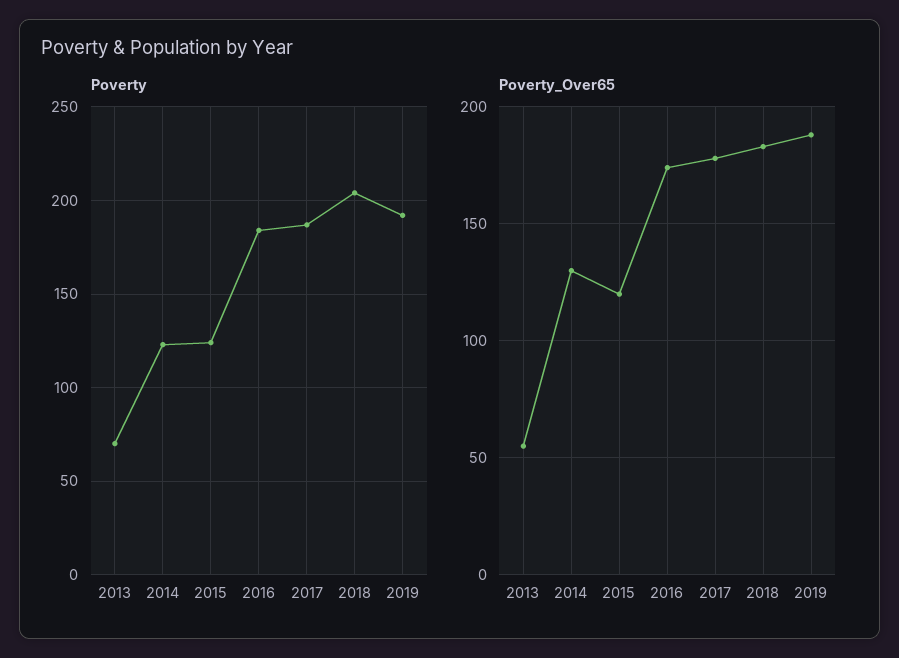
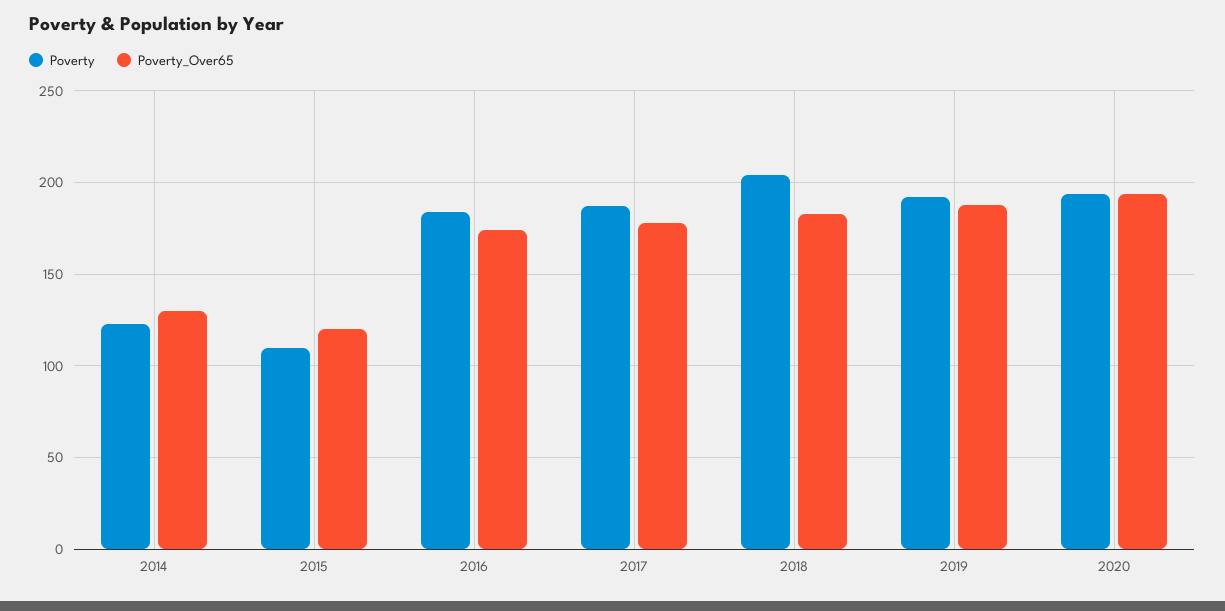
Poverty, 2013: 70 -> none
Poverty, 2015: 125 -> 110
Poverty_Over65, 2013: 55 -> none
Poverty, 2020: none -> 195
Poverty_Over65, 2020: none -> 195

